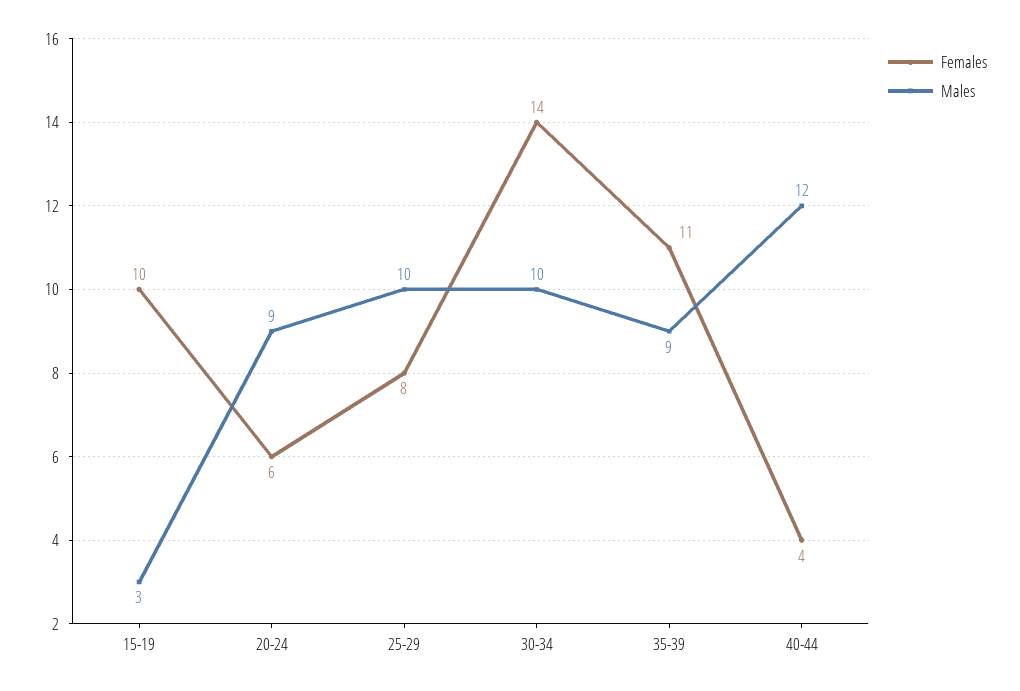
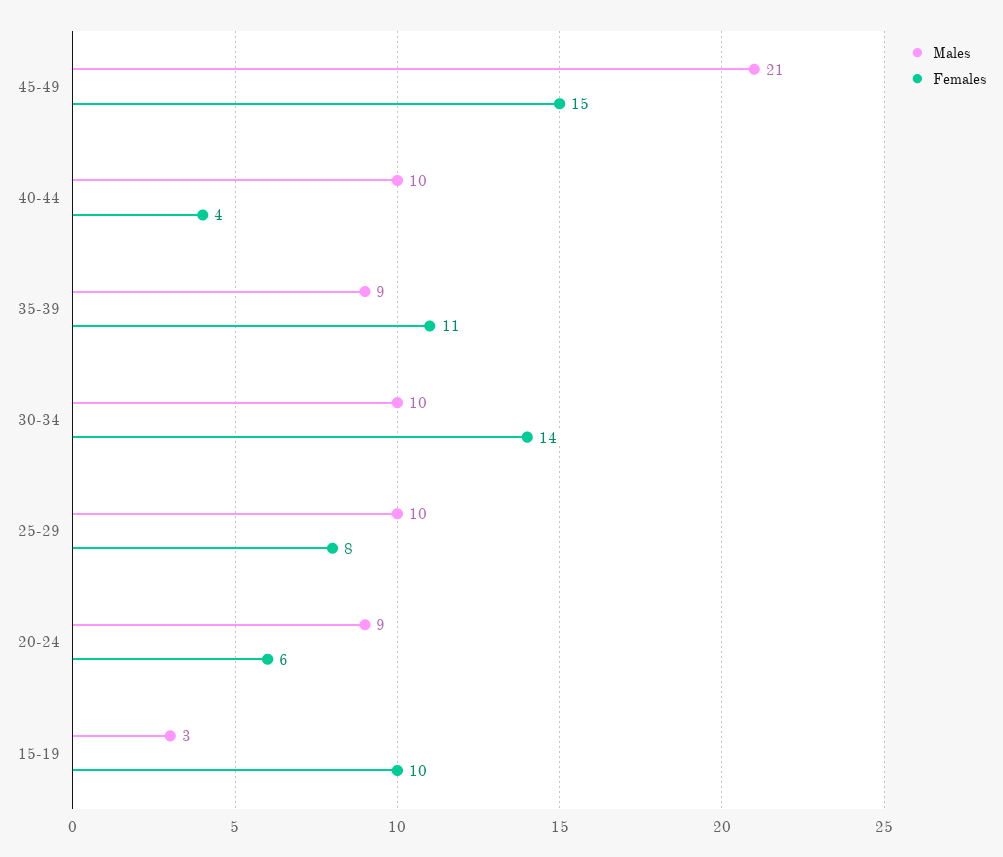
Males, 40-44: 12 -> 10
Males, 45-49: none -> 21
Females, 45-49: none -> 15

